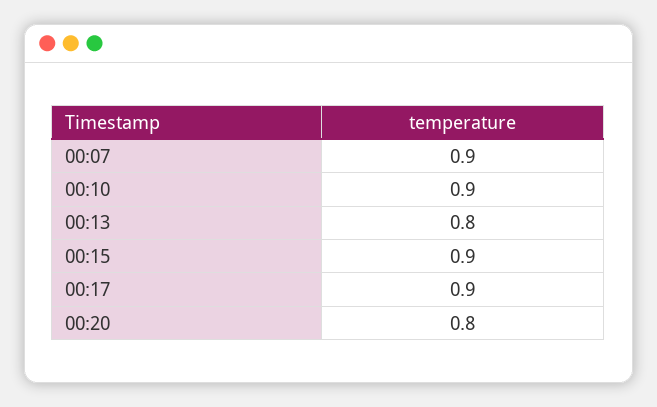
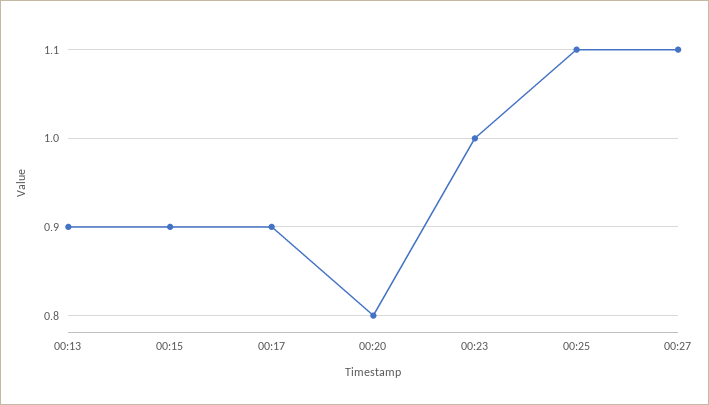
00:07: 0.9 -> none
00:10: 0.9 -> none
00:13: 0.8 -> 0.9
00:23: none -> 1
00:25: none -> 1.1
00:27: none -> 1.1

